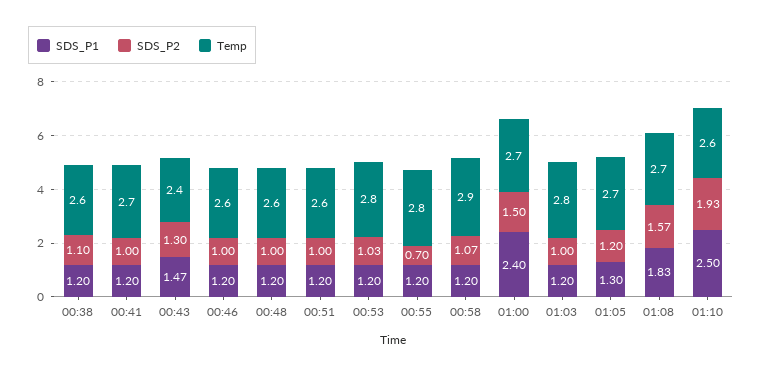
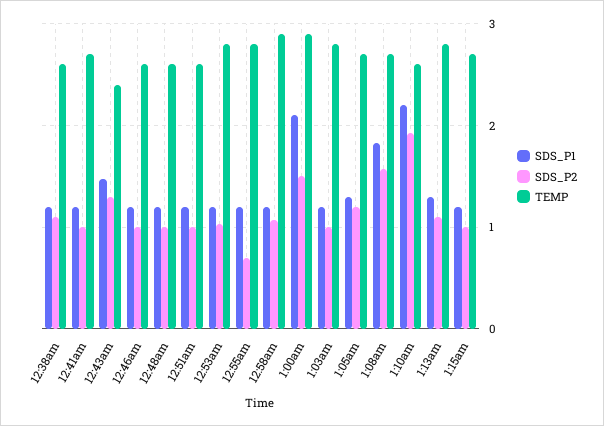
SDS_P1, 01:00: 2.4 -> 2.1
Temp, 01:00: 2.7 -> 2.9
SDS_P1, 01:10: 2.5 -> 2.2
SDS_P1, 1:13am: none -> 1.3
SDS_P2, 1:13am: none -> 1.1
Temp, 1:13am: none -> 2.8
SDS_P1, 1:15am: none -> 1.2
SDS_P2, 1:15am: none -> 1
Temp, 1:15am: none -> 2.7

